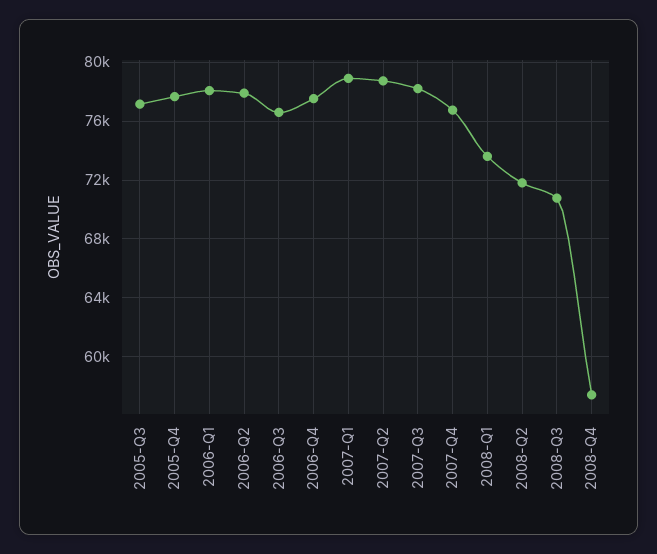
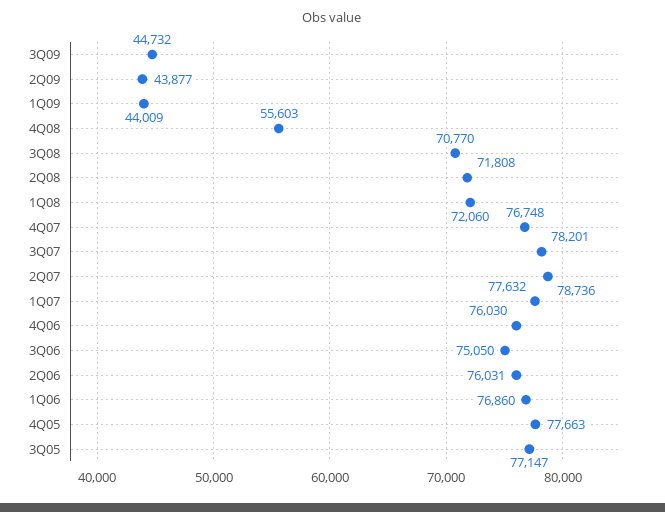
2006-Q1: 78000 -> 76860
2006-Q2: 78000 -> 76031
2006-Q3: 76500 -> 75050
2006-Q4: 77500 -> 76030
2007-Q1: 79000 -> 77632
2008-Q1: 73500 -> 72060
2008-Q4: 57500 -> 55603
3Q09: none -> 44732
2Q09: none -> 43877
1Q09: none -> 44009

